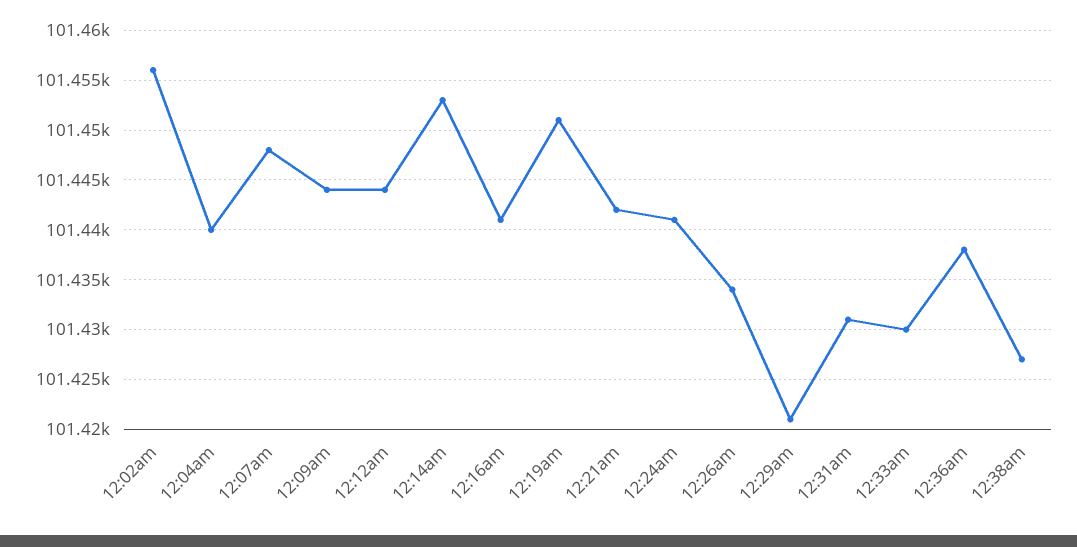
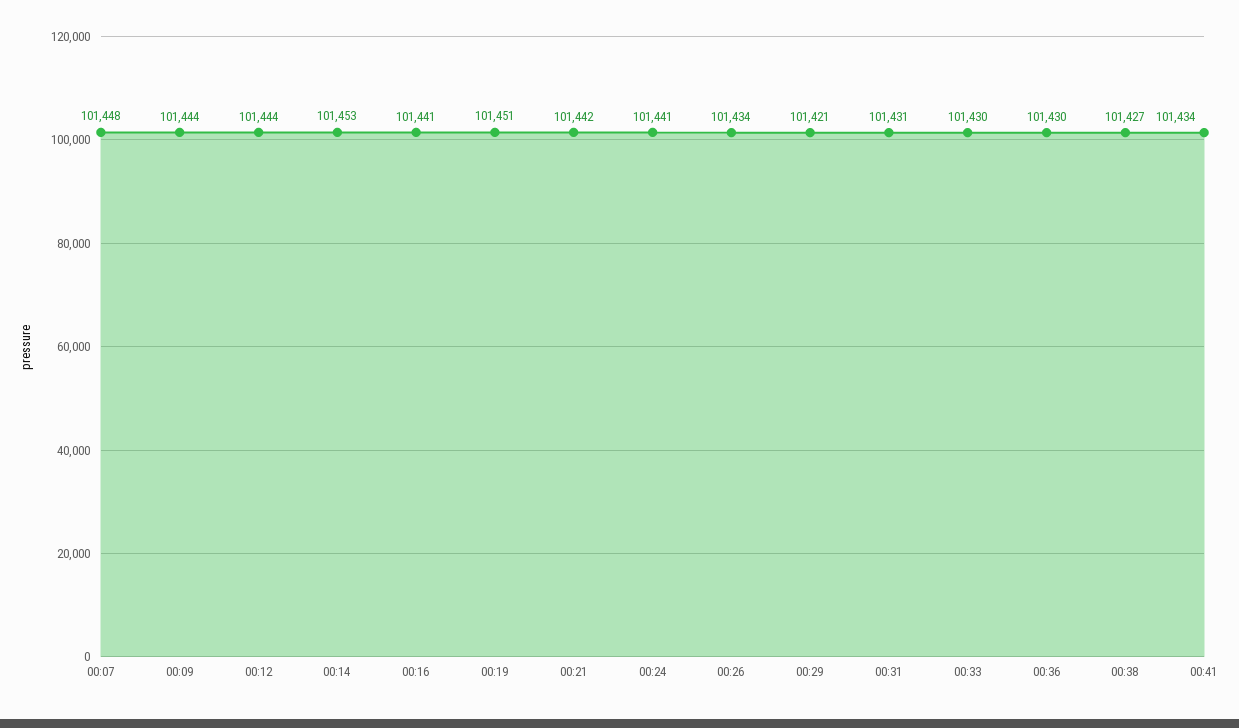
12:02am: 101456 -> none
12:04am: 101440 -> none
12:36am: 101438 -> 101430
00:41: none -> 101434

